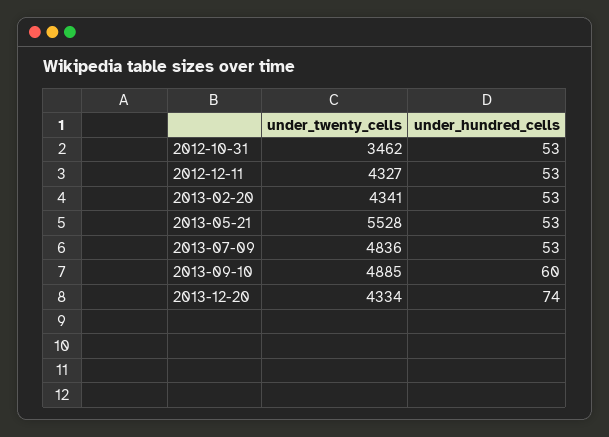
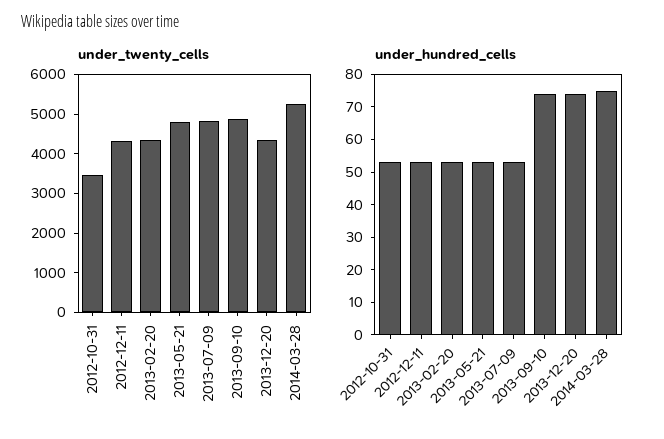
under_twenty_cells, 2013-05-21: 5528 -> 4750
under_hundred_cells, 2013-09-10: 60 -> 75
under_twenty_cells, 2014-03-28: none -> 5250
under_hundred_cells, 2014-03-28: none -> 75

